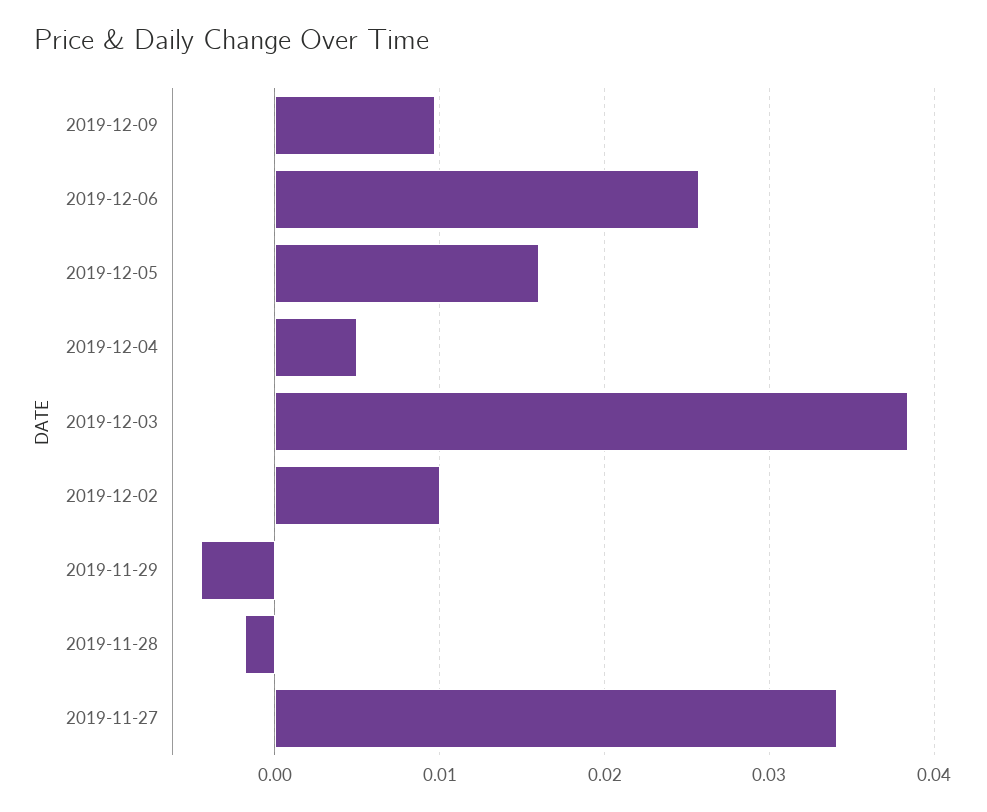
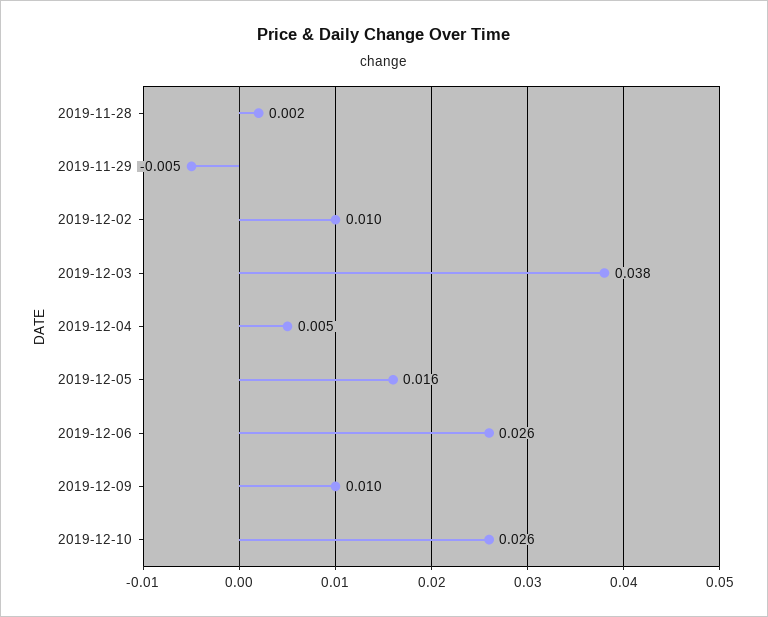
2019-11-28: -0.002 -> 0.002
2019-11-27: 0.034 -> none
2019-12-10: none -> 0.026

